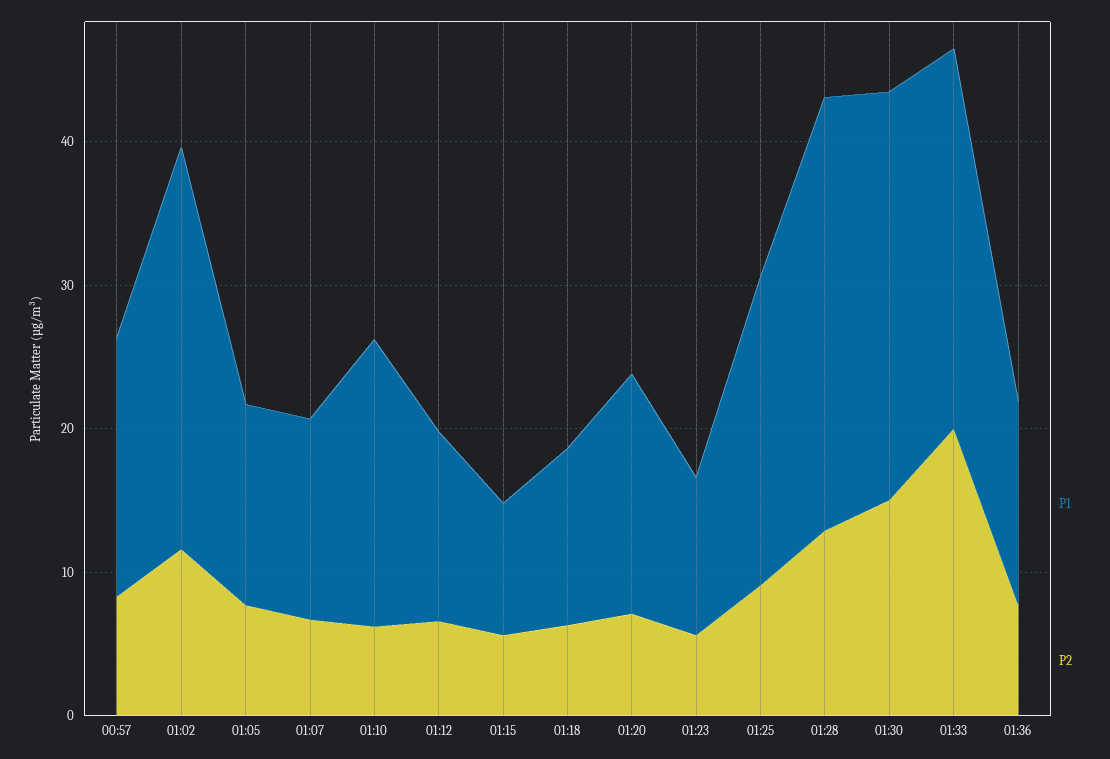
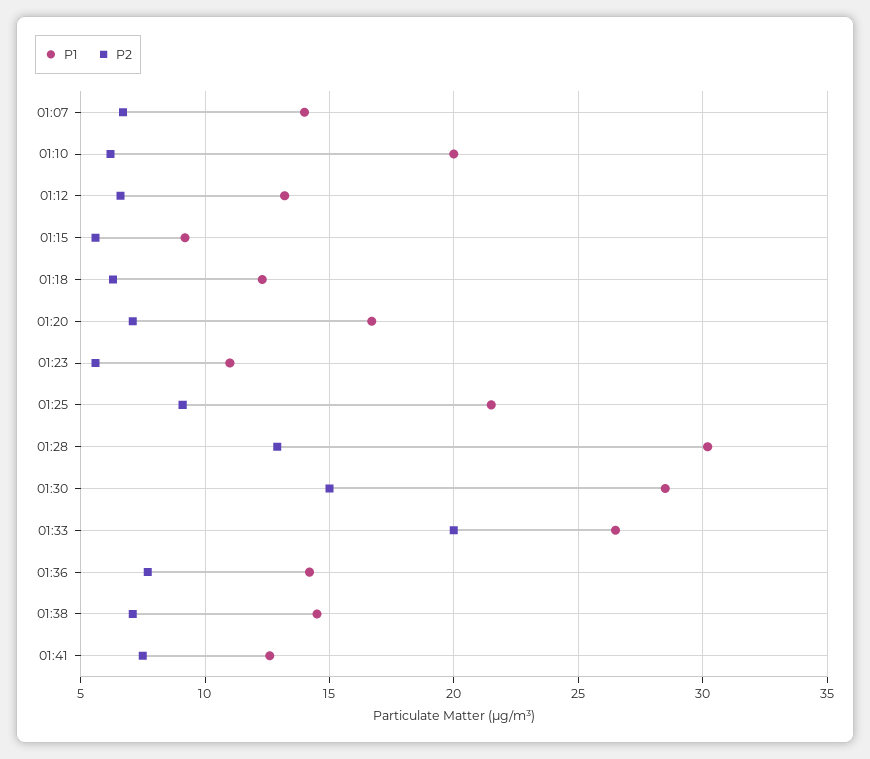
P1, 00:57: 18 -> none
P2, 00:57: 8 -> none
P1, 01:02: 28 -> none
P2, 01:02: 12 -> none
P1, 01:05: 14 -> none
P2, 01:05: 8 -> none
P1, 01:38: none -> 14.5
P2, 01:38: none -> 7
P1, 01:41: none -> 12.5
P2, 01:41: none -> 7.5

